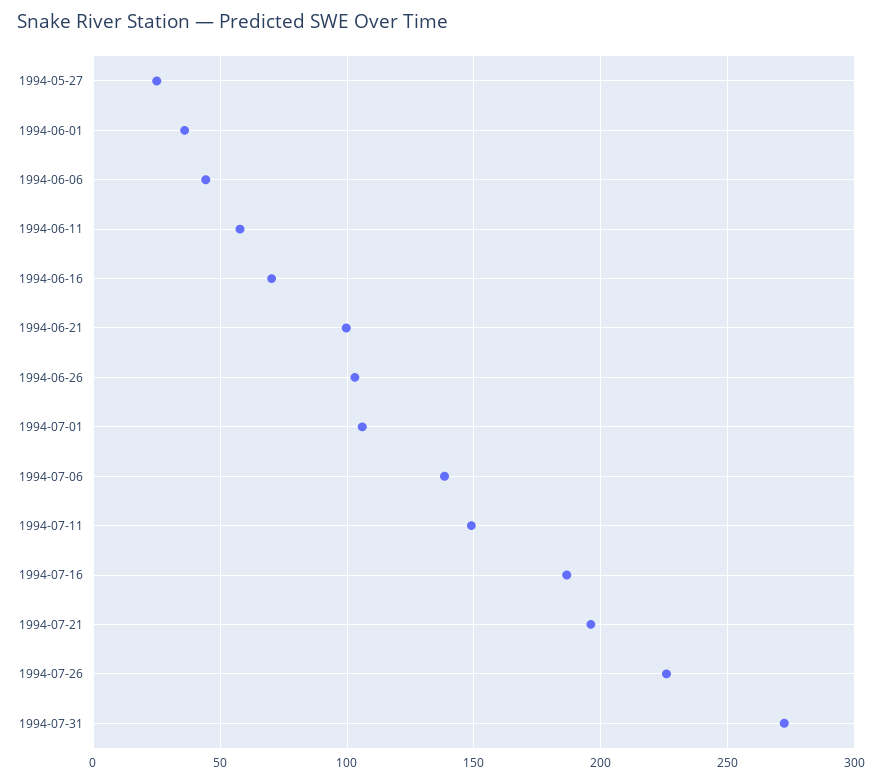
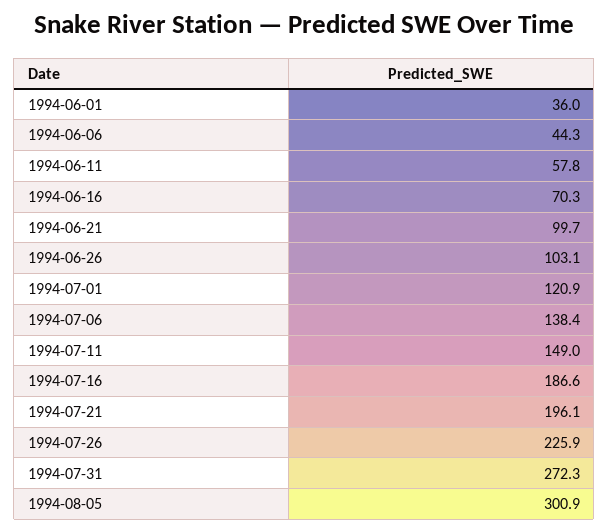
1994-05-27: 25 -> none
1994-07-01: 105 -> 120.9
1994-08-05: none -> 300.9

